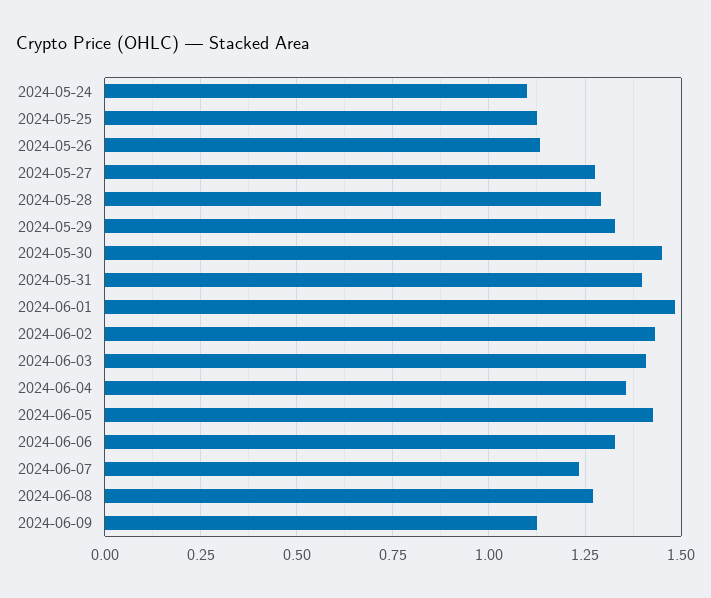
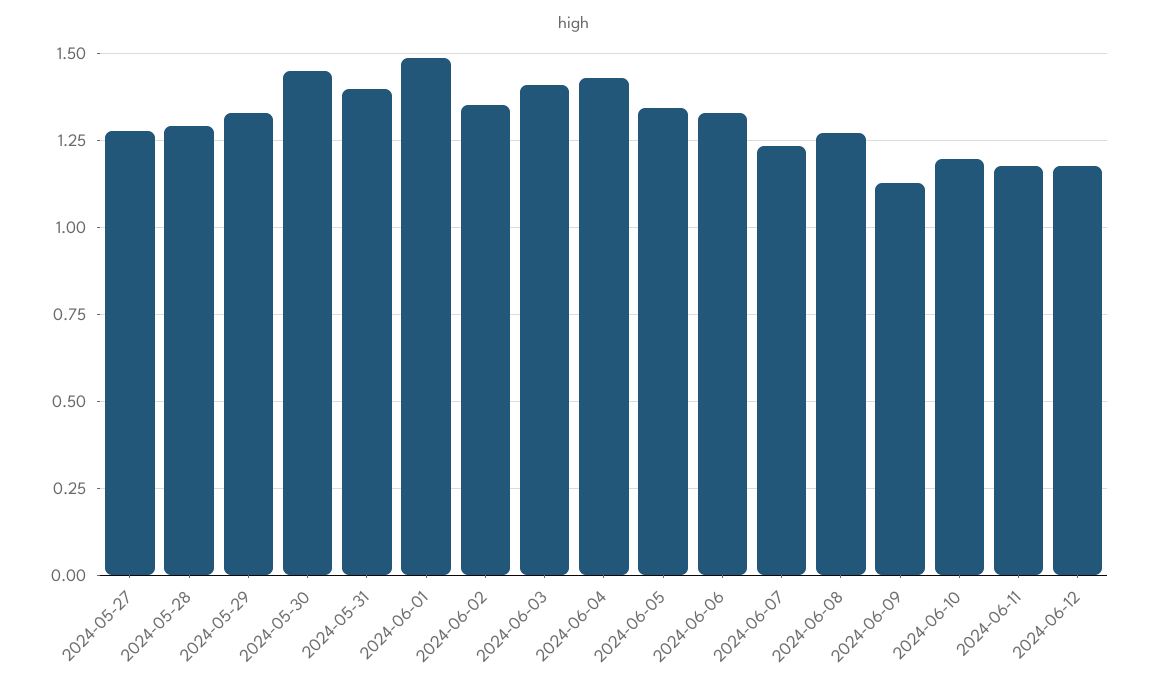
2024-05-24: 1.1 -> none
2024-05-25: 1.125 -> none
2024-05-26: 1.125 -> none
2024-06-02: 1.425 -> 1.35
2024-06-04: 1.35 -> 1.425
2024-06-05: 1.425 -> 1.35
2024-06-10: none -> 1.2
2024-06-11: none -> 1.175
2024-06-12: none -> 1.175

